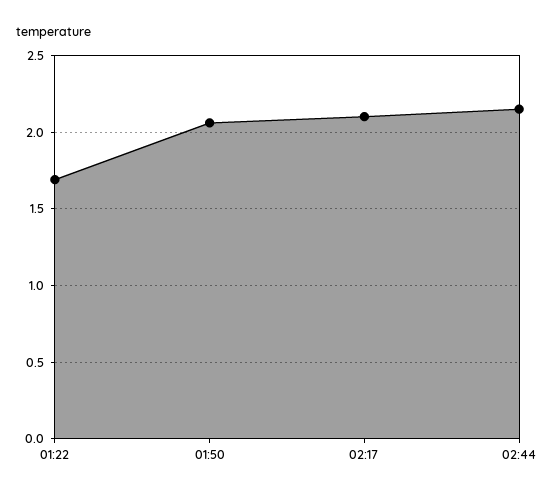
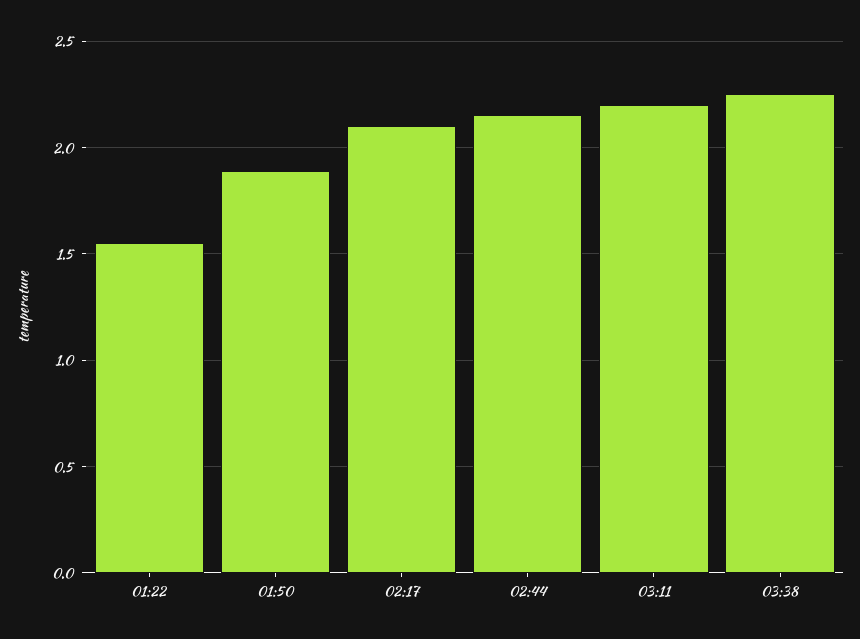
01:22: 1.7 -> 1.55
01:50: 2.05 -> 1.9
03:11: none -> 2.2
03:38: none -> 2.25

